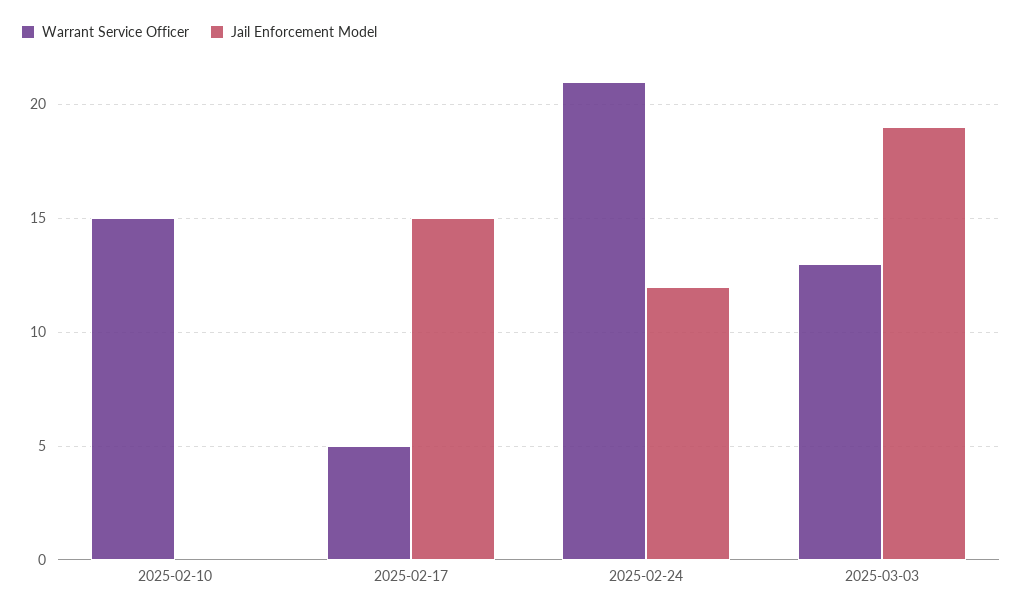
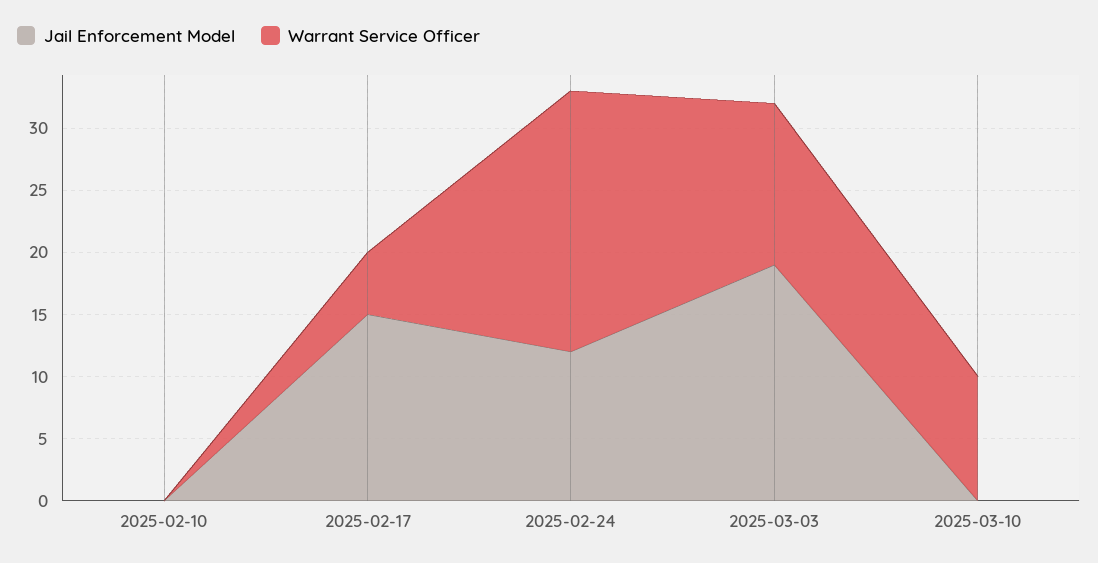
Warrant Service Officer, 2025-02-10: 15 -> 0
Jail Enforcement Model, 2025-03-10: none -> 0
Warrant Service Officer, 2025-03-10: none -> 10

